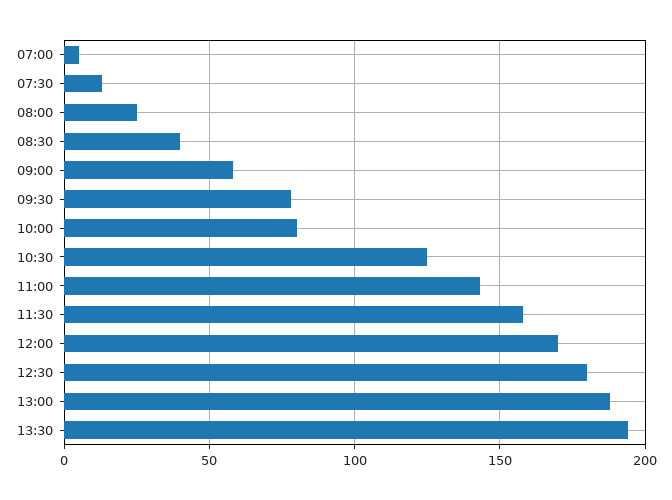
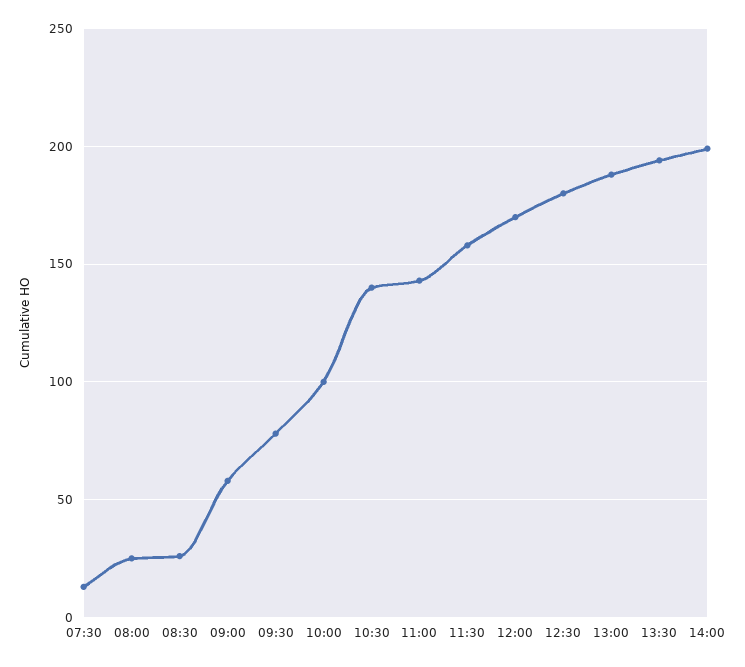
07:00: 5 -> none
08:30: 40 -> 25
10:00: 80 -> 100
10:30: 125 -> 140
14:00: none -> 200

